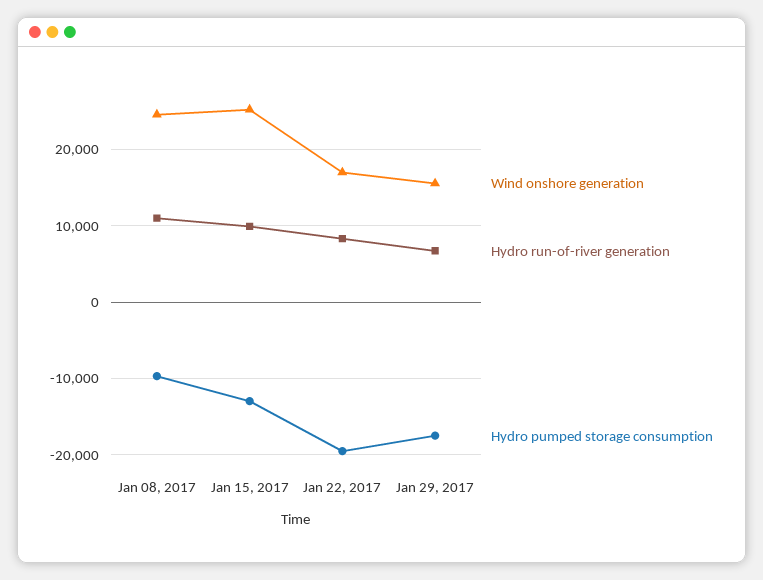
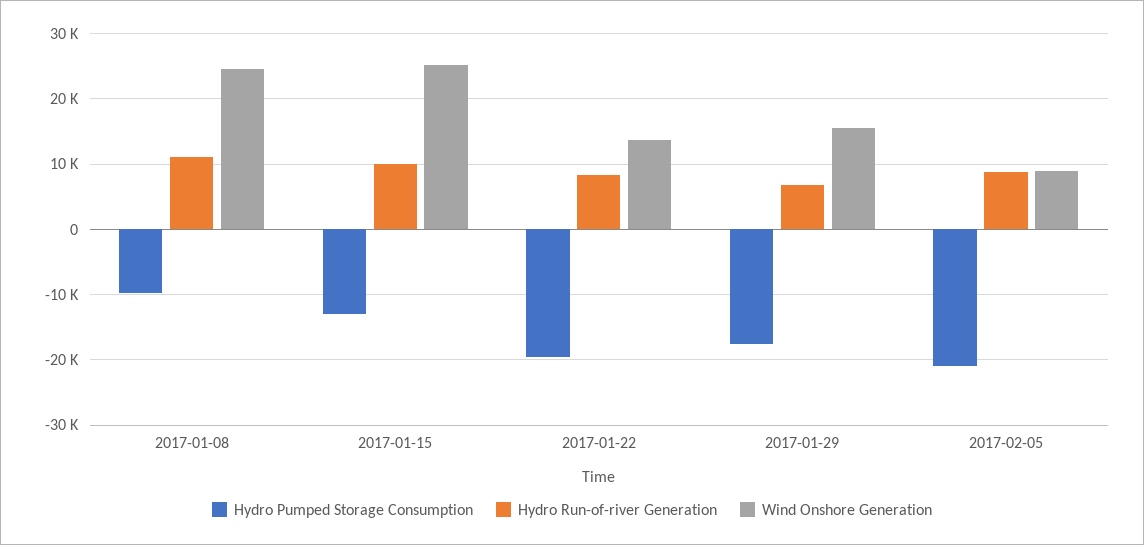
Wind onshore generation, Jan 22, 2017: 17000 -> 14000
Hydro pumped storage consumption, 2017-02-05: none -> -21000
Hydro run-of-river generation, 2017-02-05: none -> 9000
Wind onshore generation, 2017-02-05: none -> 9000

